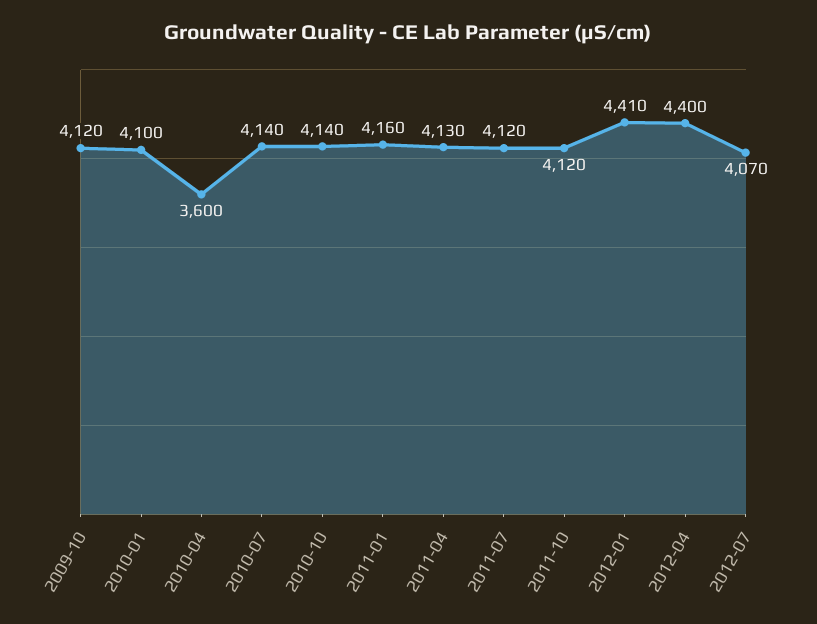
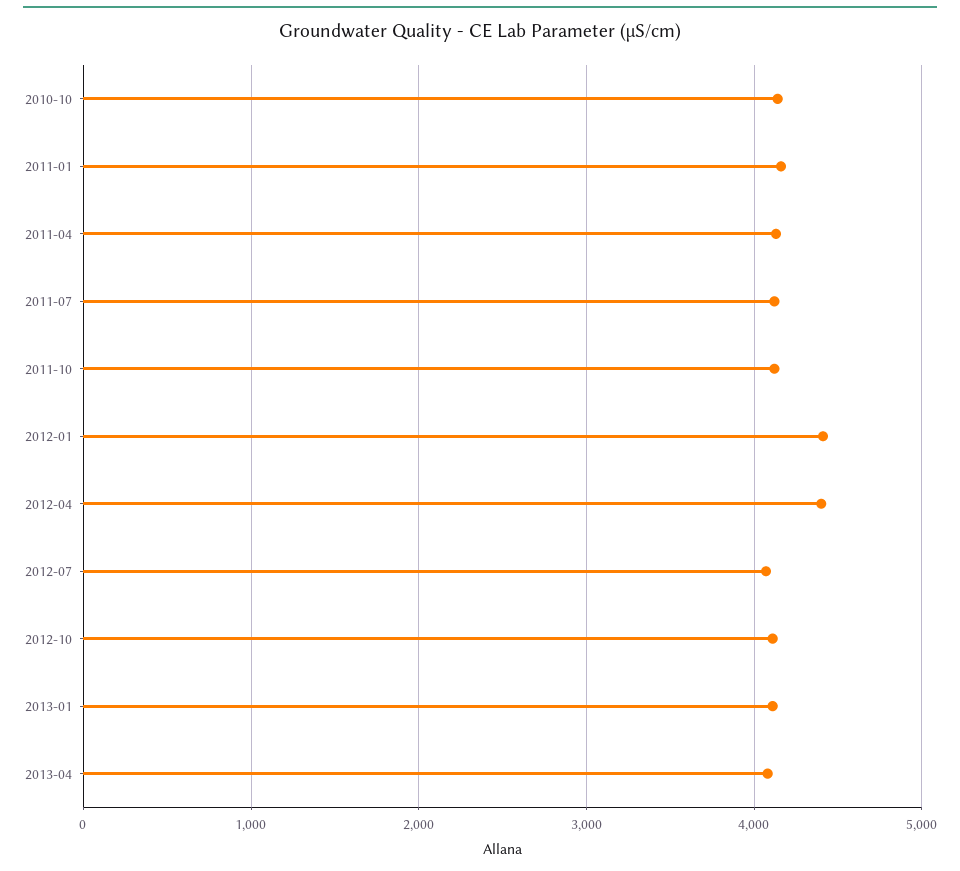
2009-10: 4120 -> none
2010-01: 4100 -> none
2010-04: 3600 -> none
2010-07: 4140 -> none
2012-10: none -> 4100
2013-01: none -> 4100
2013-04: none -> 4100

